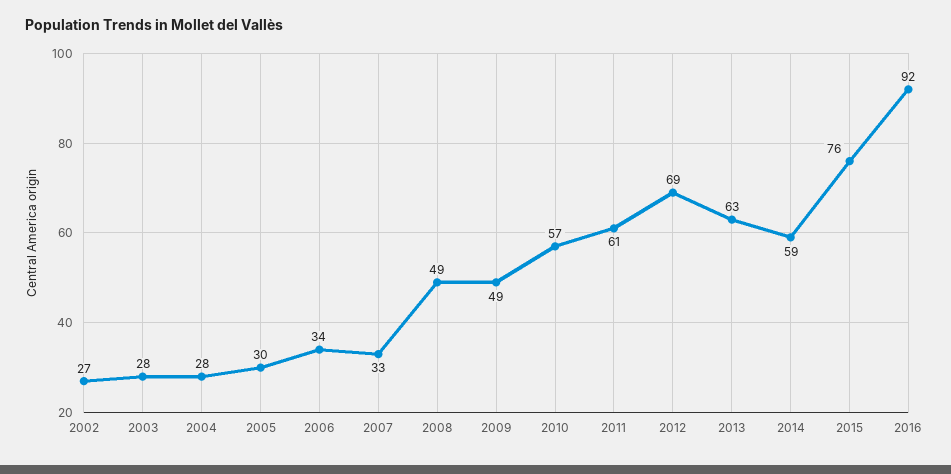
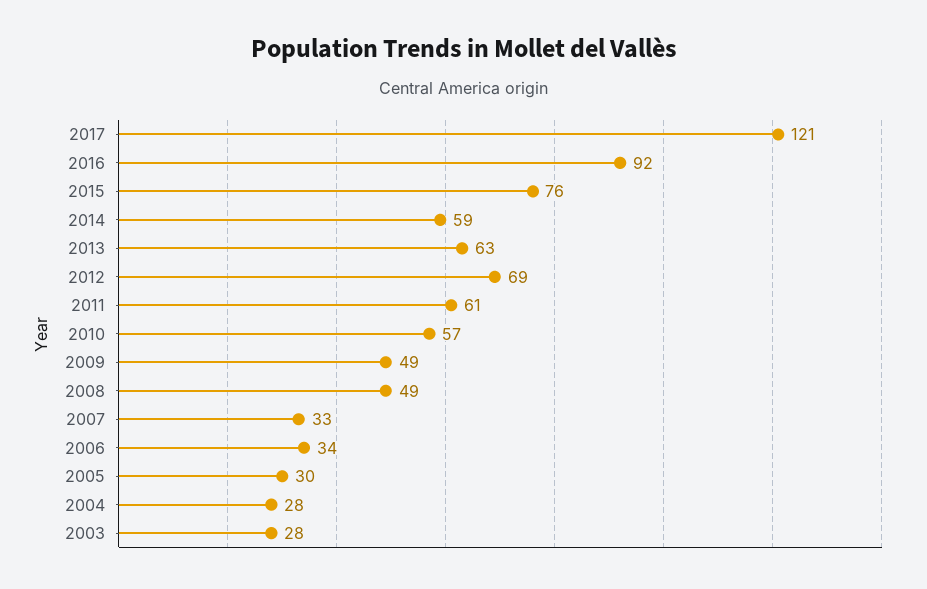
2002: 27 -> none
2017: none -> 121

